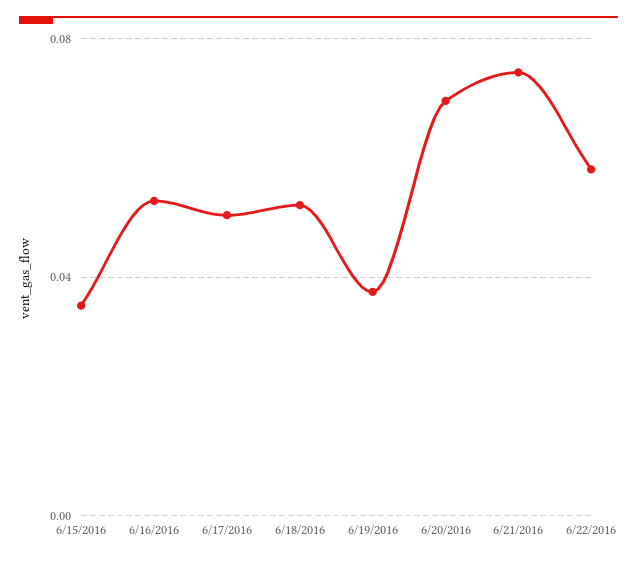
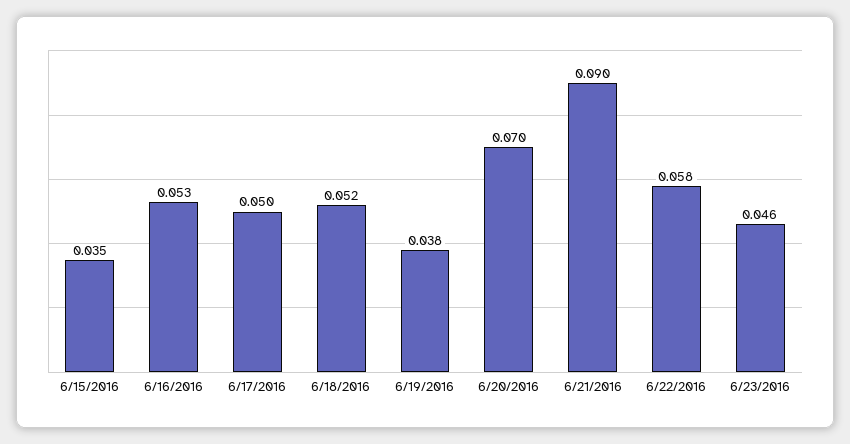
6/21/2016: 0.075 -> 0.09
6/23/2016: none -> 0.046

